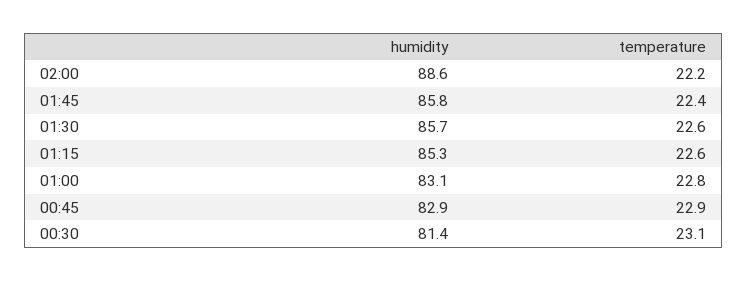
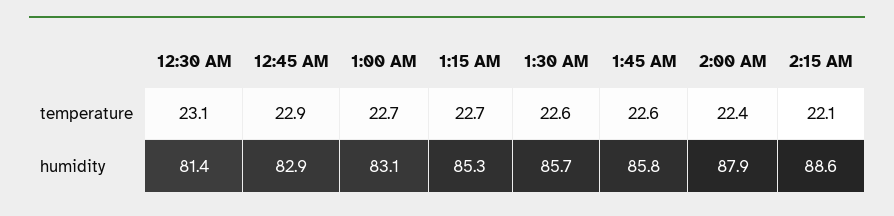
humidity, 02:00: 88.6 -> 87.9
temperature, 02:00: 22.2 -> 22.4
temperature, 01:45: 22.4 -> 22.6
temperature, 01:15: 22.6 -> 22.7
temperature, 01:00: 22.8 -> 22.7
temperature, 2:15 AM: none -> 22.1
humidity, 2:15 AM: none -> 88.6

